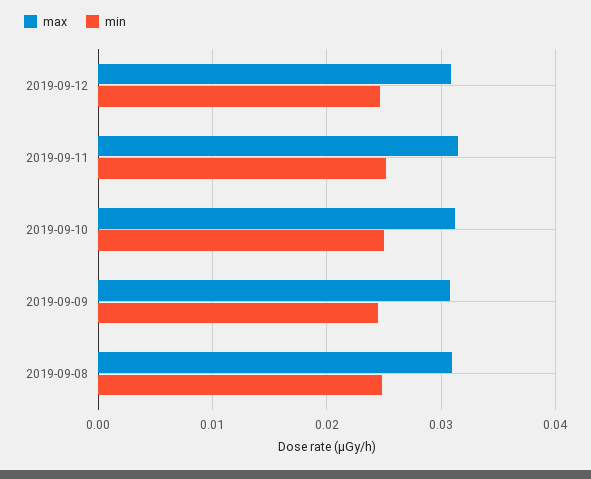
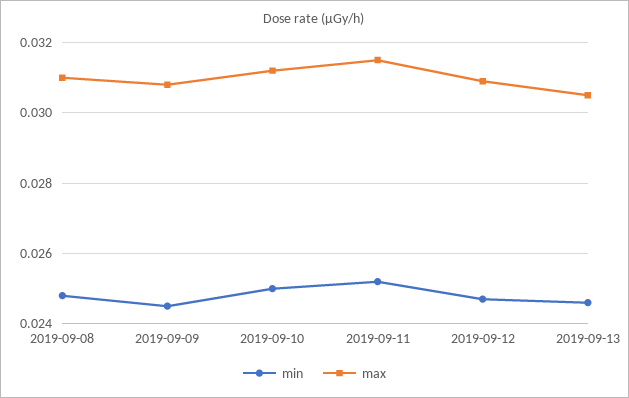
min, 2019-09-13: none -> 0.0245
max, 2019-09-13: none -> 0.0305

